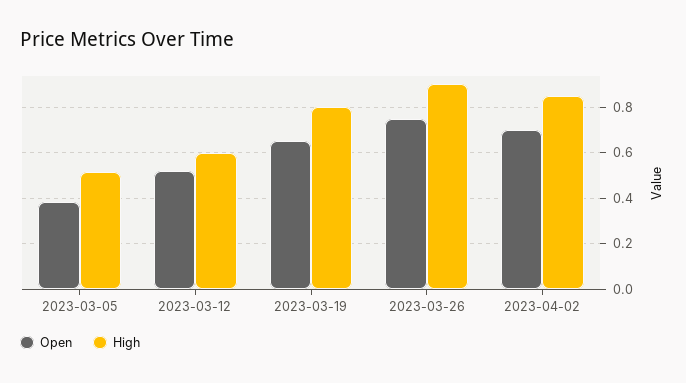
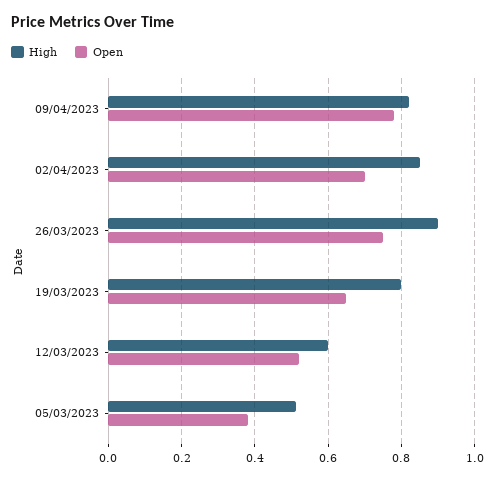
High, 09/04/2023: none -> 0.82
Open, 09/04/2023: none -> 0.78

